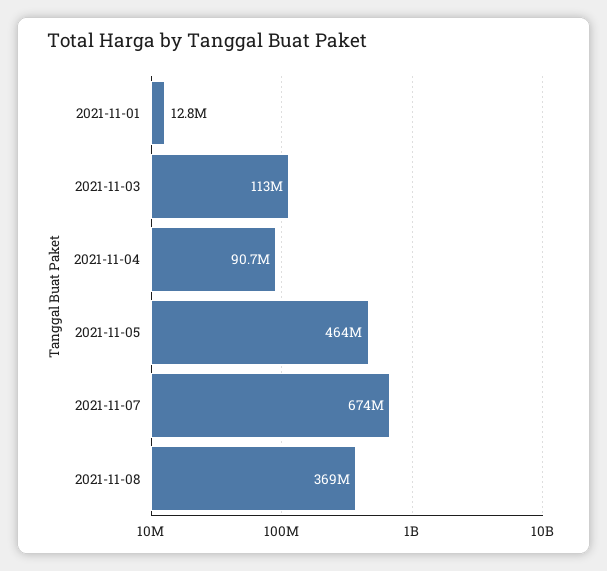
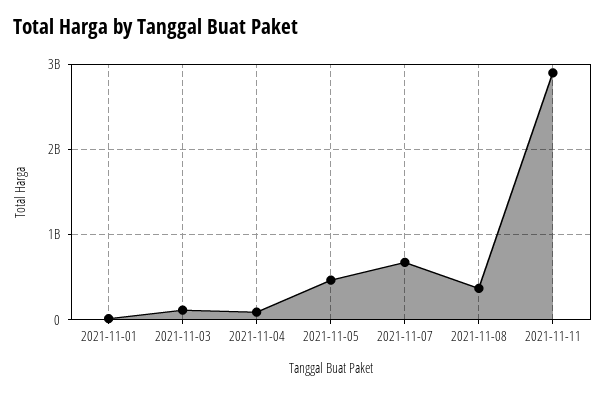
2021-11-11: none -> 2900000000

